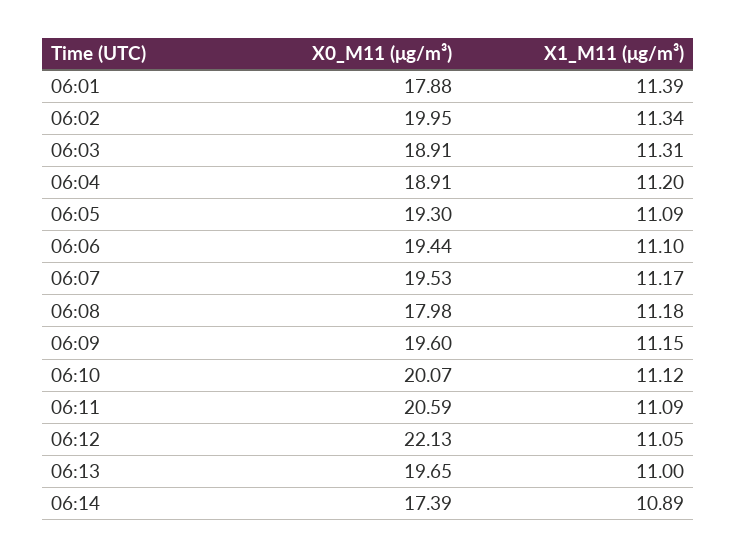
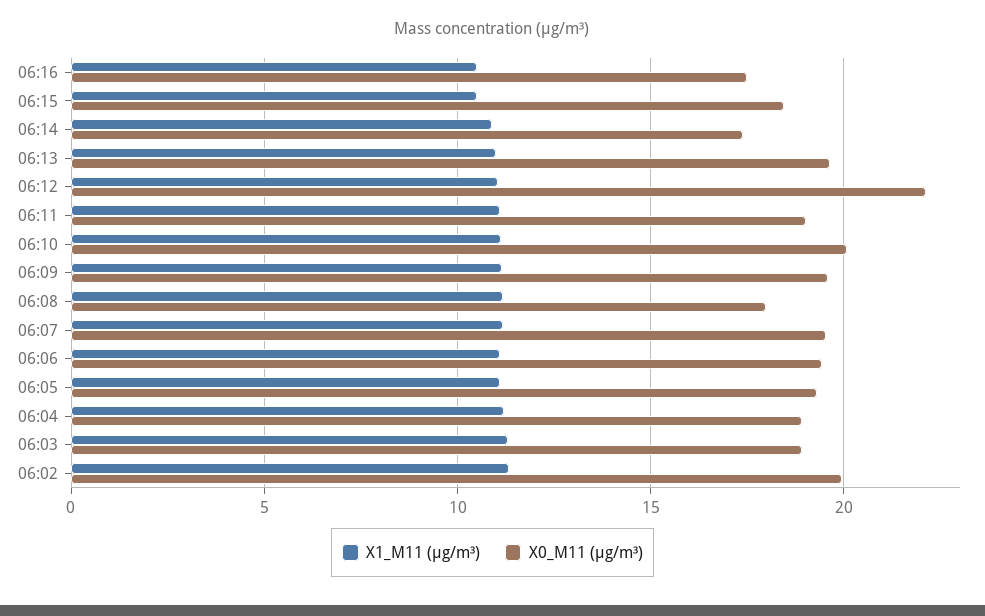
X0_M11 (μg/m³), 06:01: 17.88 -> none
X1_M11 (μg/m³), 06:01: 11.39 -> none
X0_M11 (μg/m³), 06:11: 20.59 -> 19
X1_M11 (μg/m³), 06:16: none -> 10.5
X0_M11 (μg/m³), 06:16: none -> 17.5
X1_M11 (μg/m³), 06:15: none -> 10.5
X0_M11 (μg/m³), 06:15: none -> 18.5

